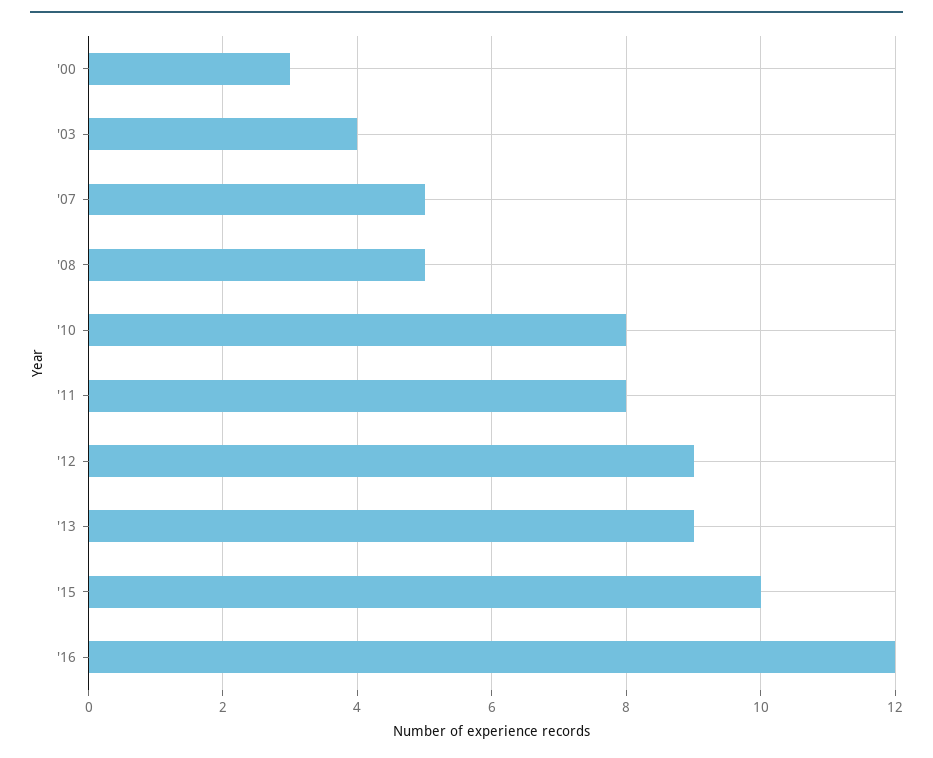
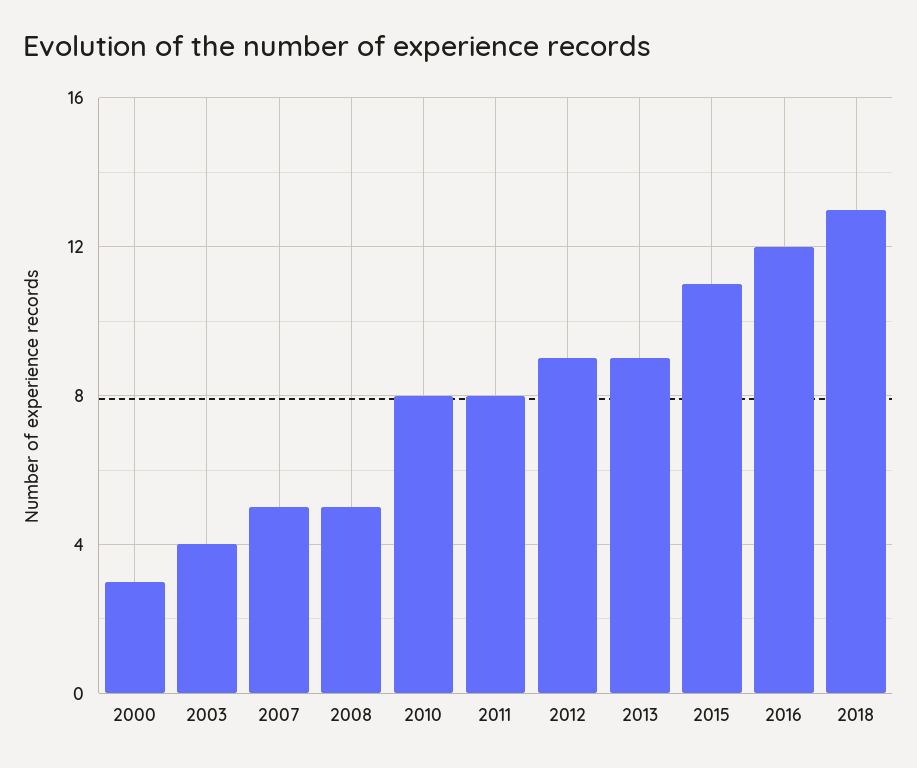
'15: 10 -> 11
2018: none -> 13

